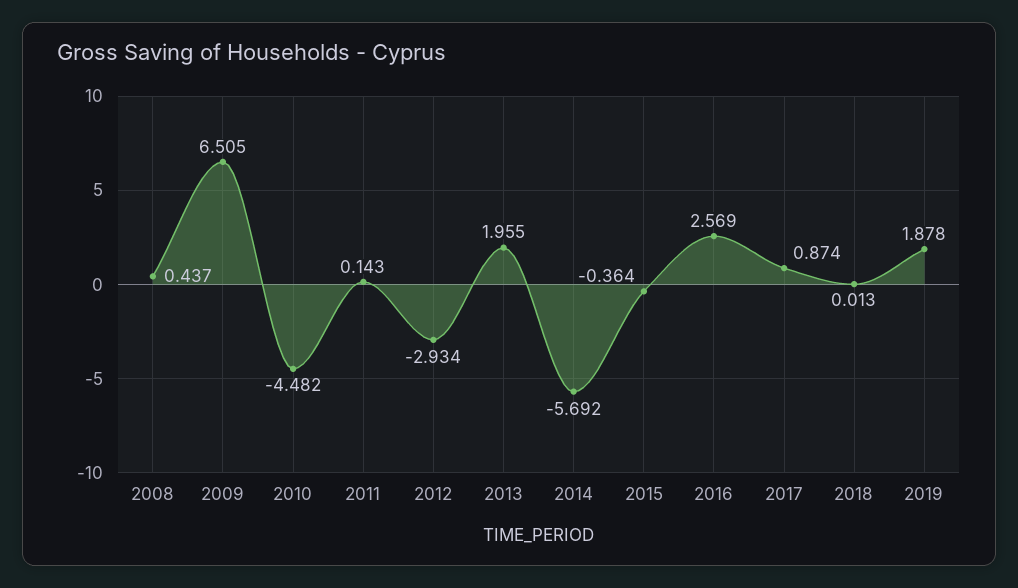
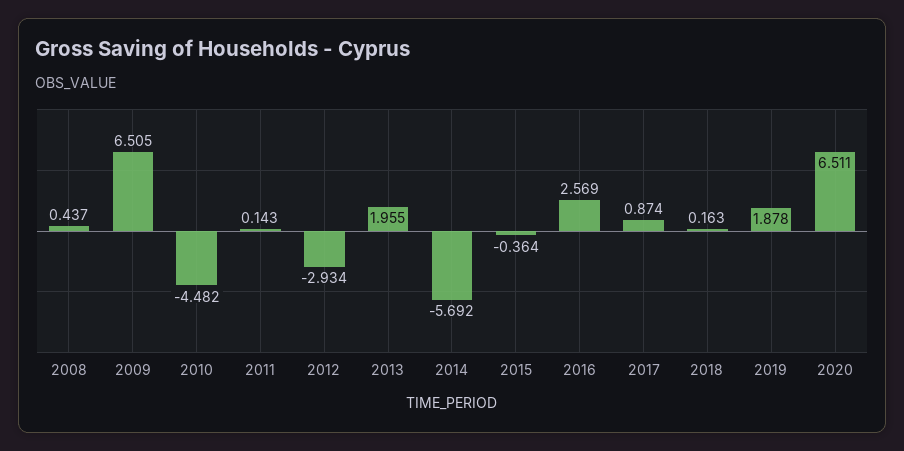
2018: 0.013 -> 0.163
2020: none -> 6.511

